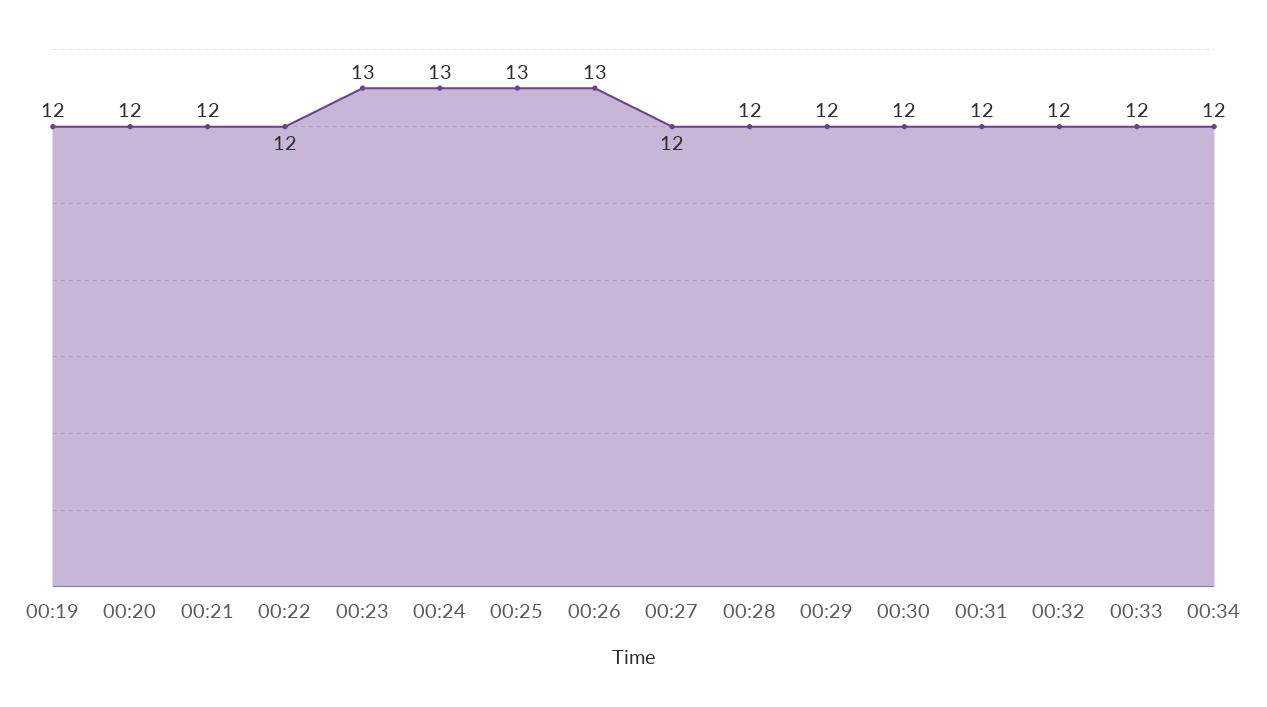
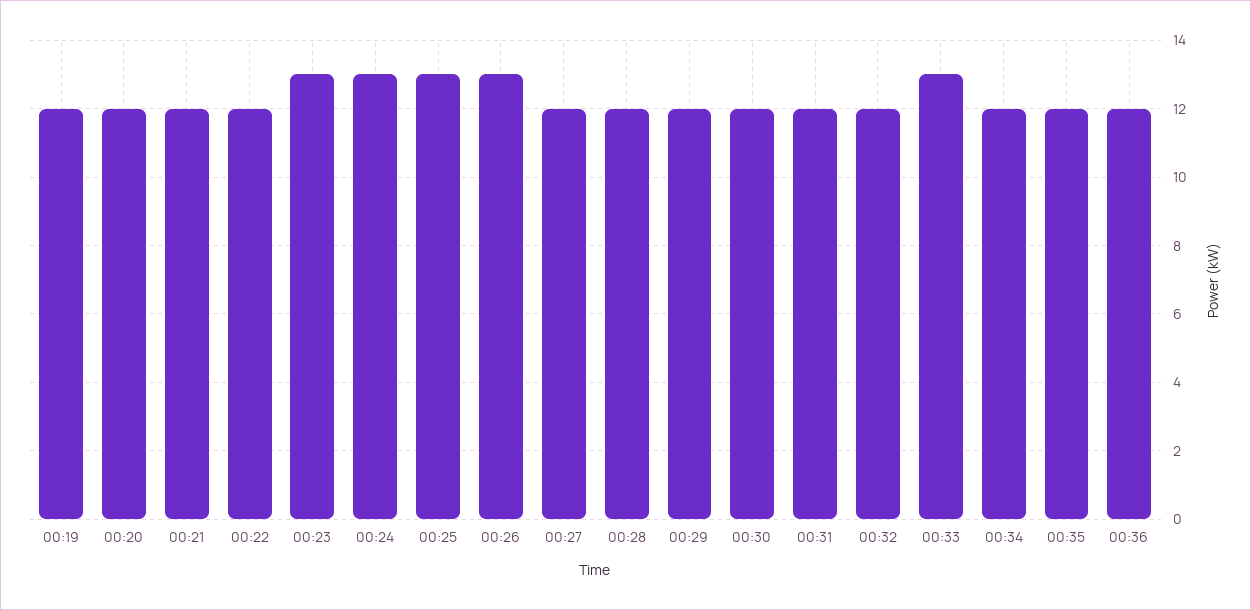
00:33: 12 -> 13
00:35: none -> 12
00:36: none -> 12

